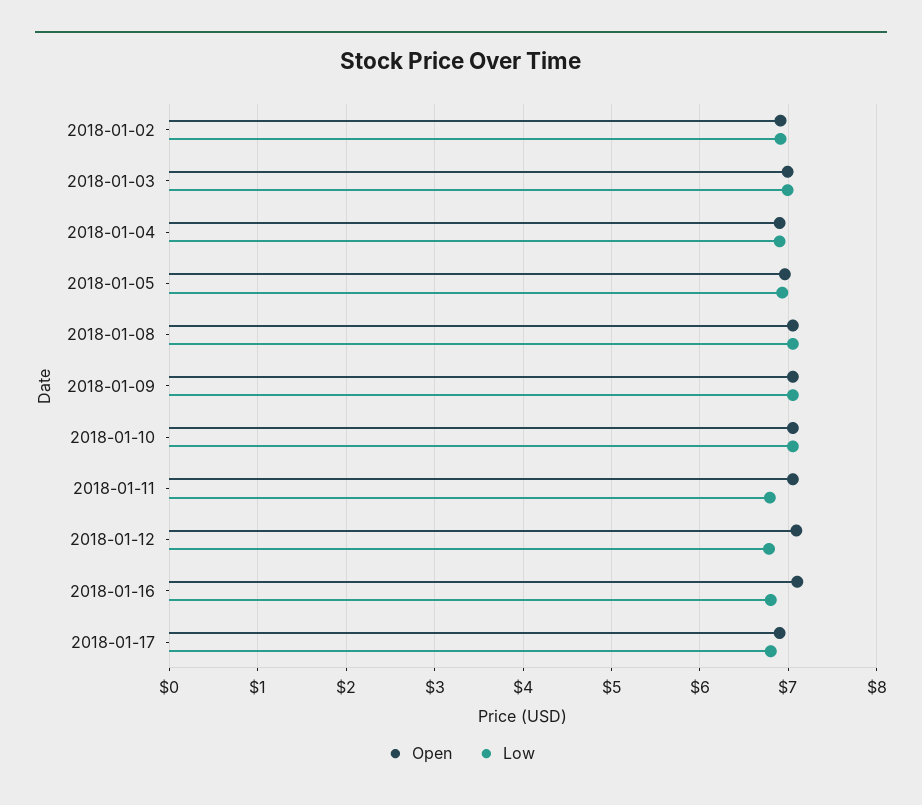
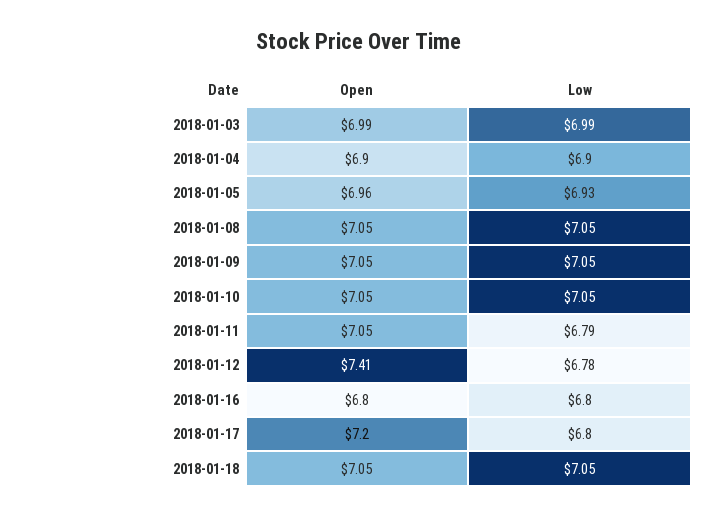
Open, 2018-01-02: 6.9 -> none
Low, 2018-01-02: 6.9 -> none
Open, 2018-01-12: 7.1 -> 7.41
Open, 2018-01-16: 7.1 -> 6.8
Open, 2018-01-17: 6.9 -> 7.2
Open, 2018-01-18: none -> 7.05
Low, 2018-01-18: none -> 7.05

